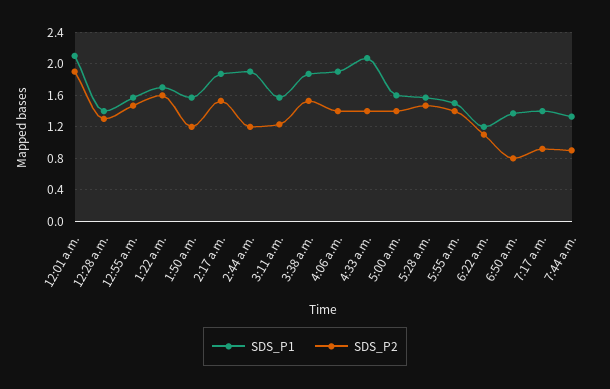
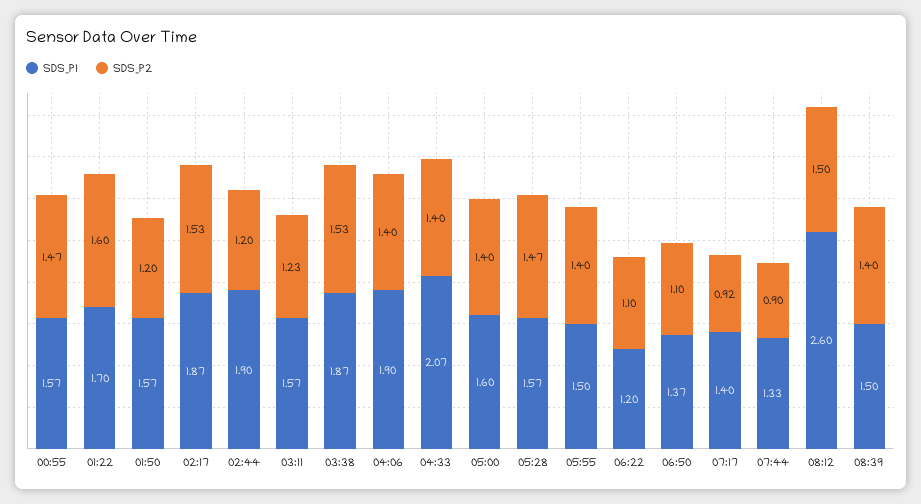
SDS_P1, 12:01 a.m.: 2.1 -> none
SDS_P2, 12:01 a.m.: 1.9 -> none
SDS_P1, 12:28 a.m.: 1.4 -> none
SDS_P2, 12:28 a.m.: 1.3 -> none
SDS_P2, 6:50 a.m.: 0.8 -> 1.1
SDS_P1, 08:12: none -> 2.6
SDS_P2, 08:12: none -> 1.5
SDS_P1, 08:39: none -> 1.5
SDS_P2, 08:39: none -> 1.4

